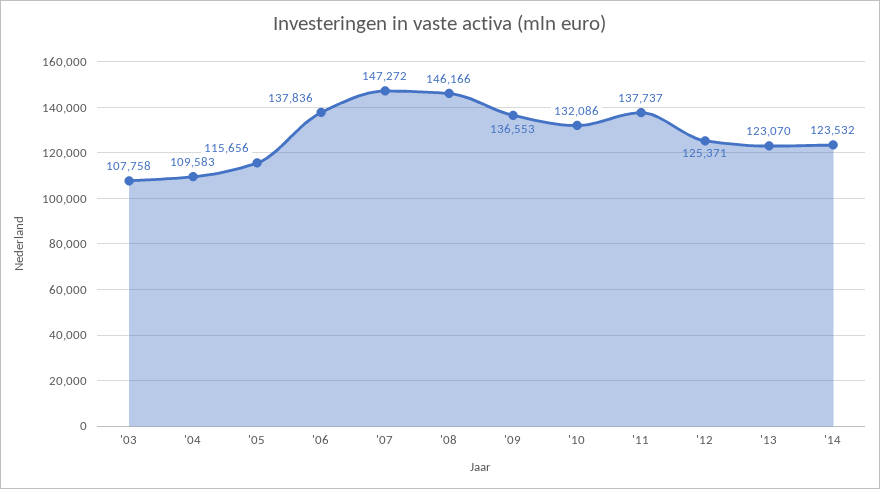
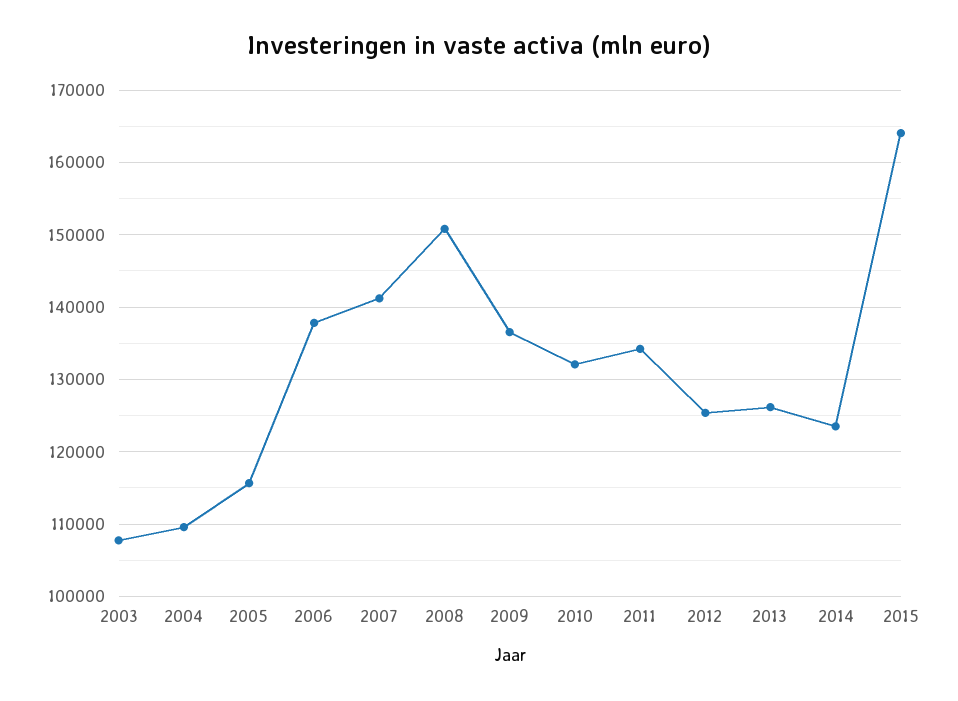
'07: 147272 -> 141000
'08: 146166 -> 151000
'11: 137737 -> 134000
'13: 123070 -> 126000
2015: none -> 164000

